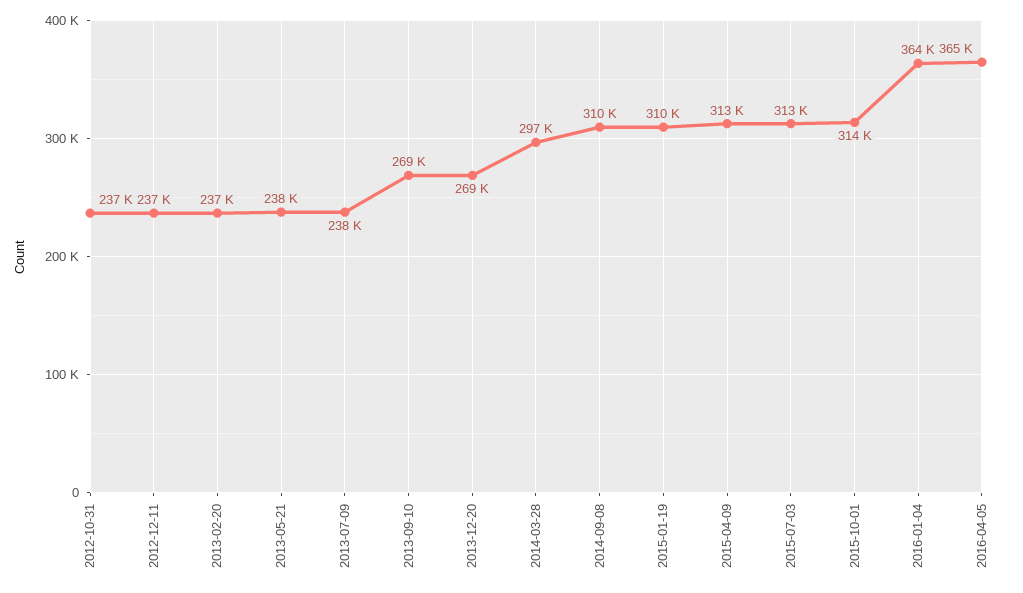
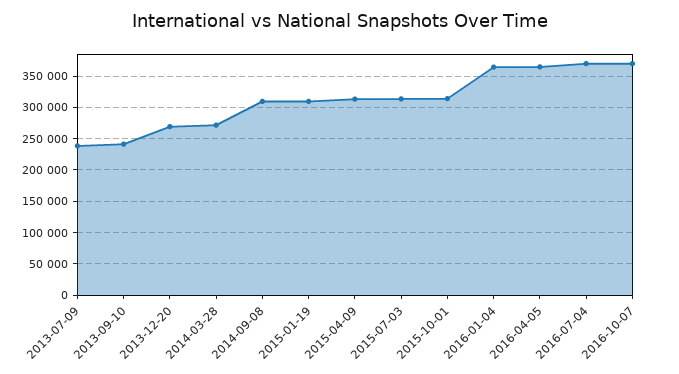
2012-10-31: 237000 -> none
2012-12-11: 237000 -> none
2013-02-20: 237000 -> none
2013-05-21: 238000 -> none
2013-09-10: 269000 -> 240000
2014-03-28: 297000 -> 270000
2016-07-04: none -> 370000
2016-10-07: none -> 370000

